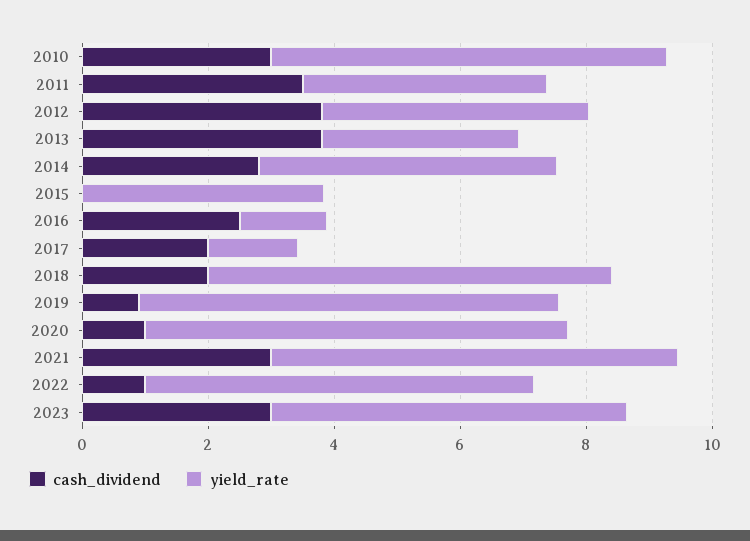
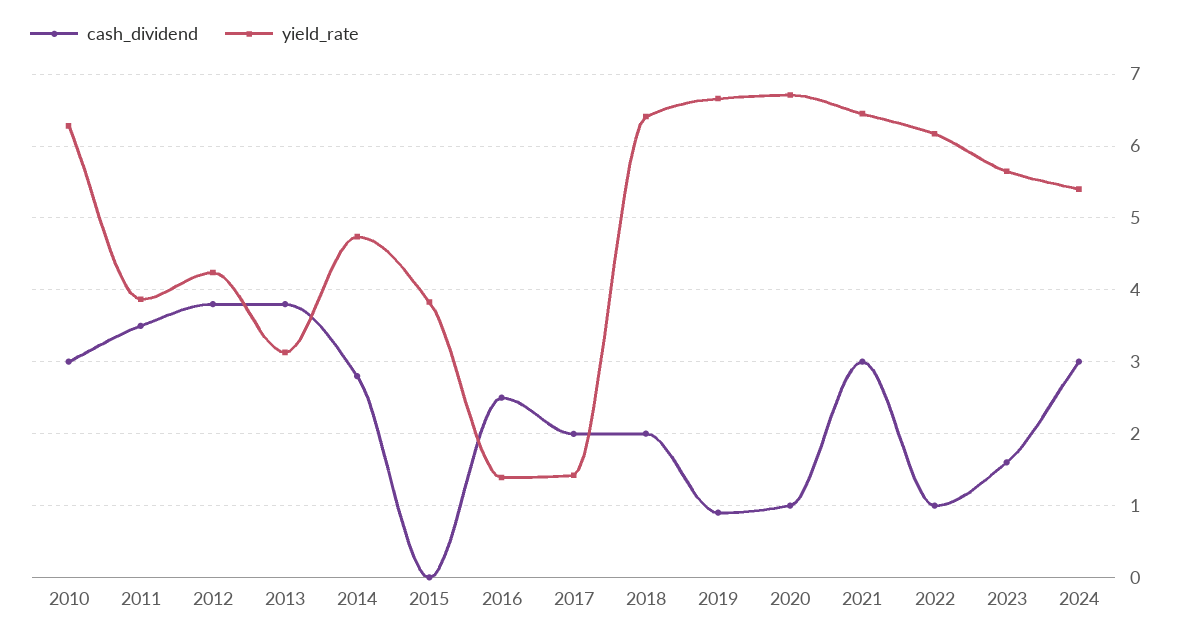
cash_dividend, 2023: 3 -> 1.6
cash_dividend, 2024: none -> 3
yield_rate, 2024: none -> 5.4

